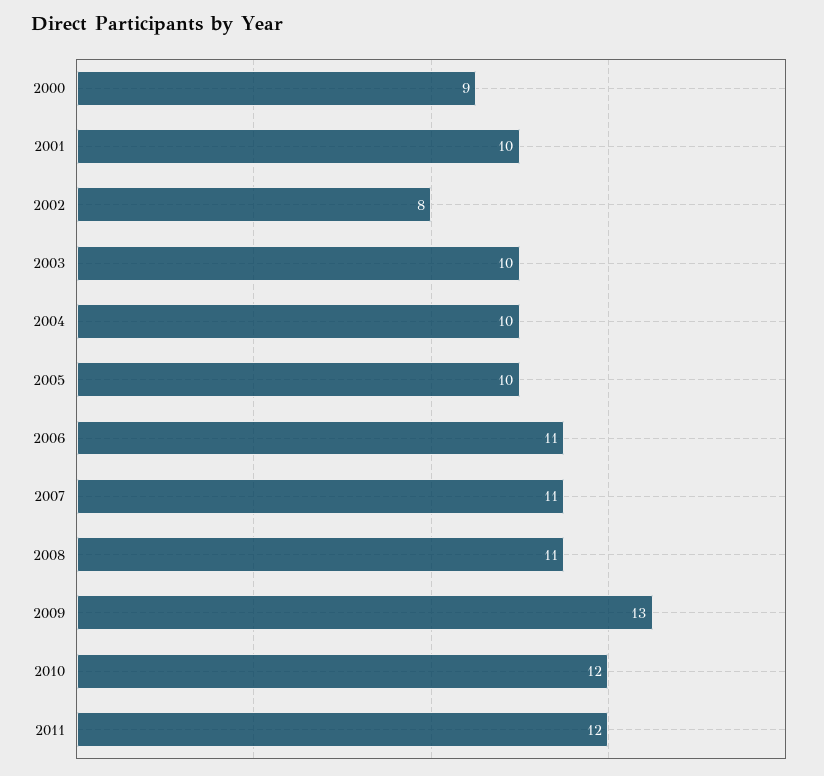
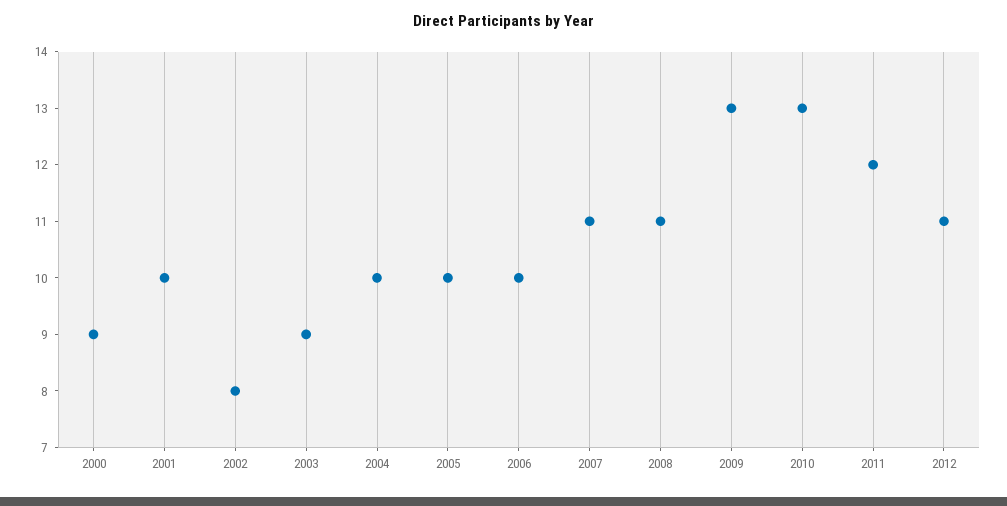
2003: 10 -> 9
2006: 11 -> 10
2010: 12 -> 13
2012: none -> 11

